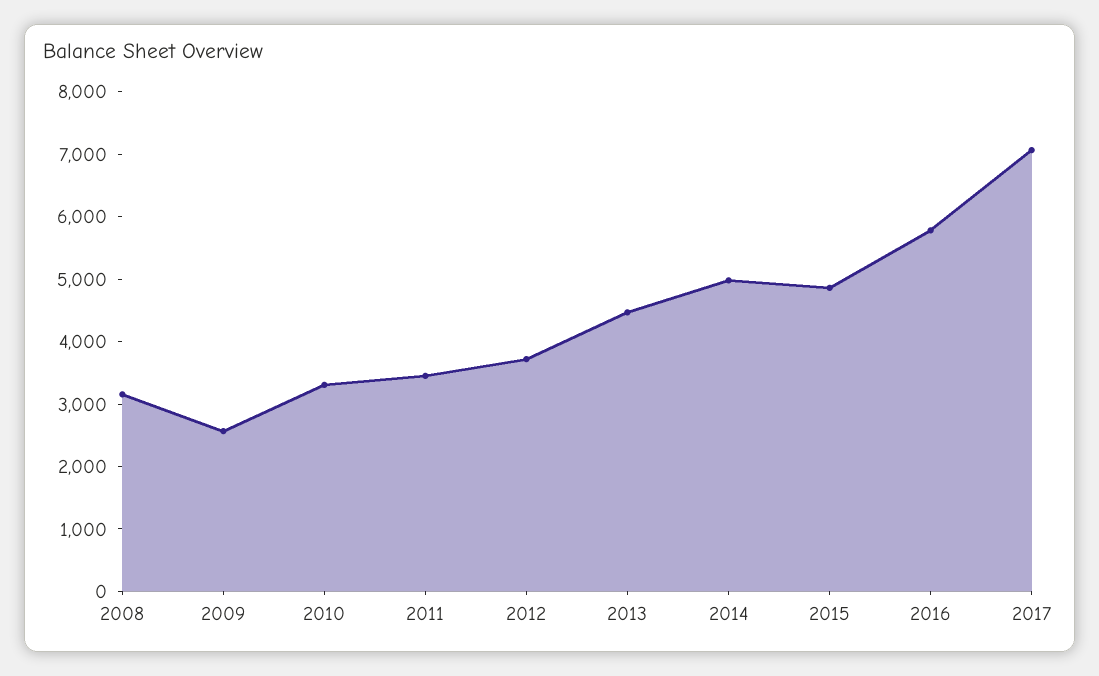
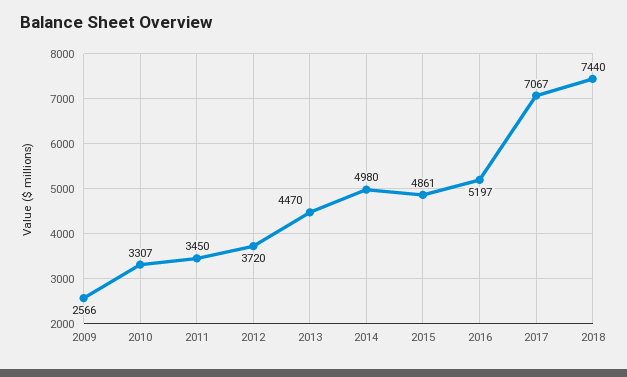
2008: 3200 -> none
2016: 5800 -> 5197
2018: none -> 7440

